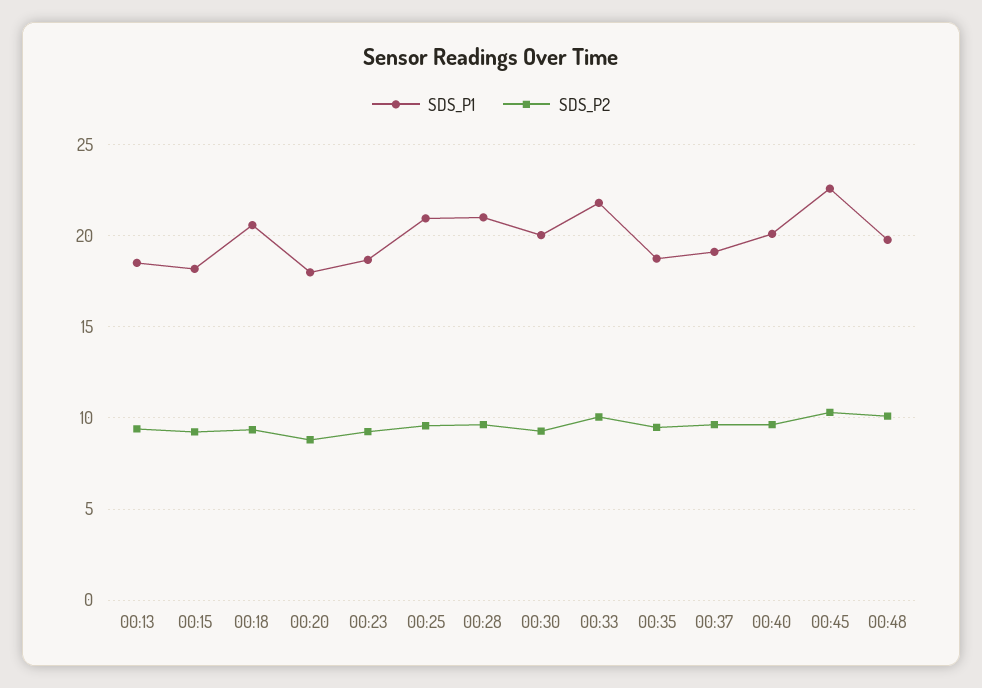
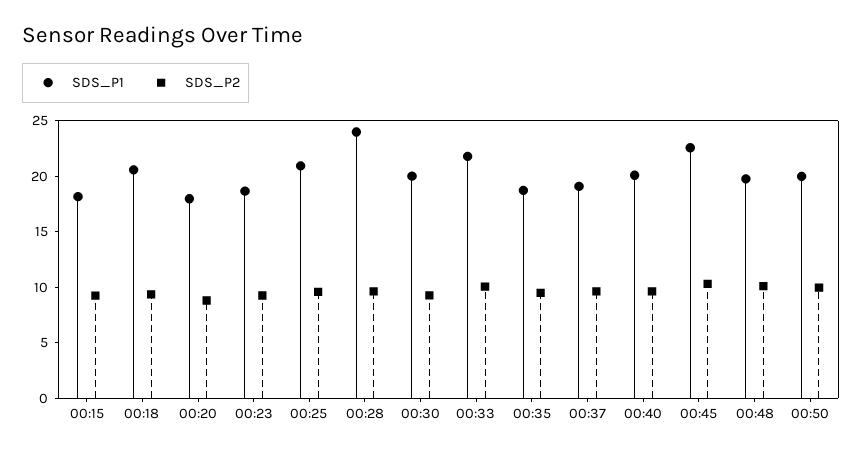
SDS_P1, 00:13: 18.5 -> none
SDS_P2, 00:13: 9.5 -> none
SDS_P1, 00:28: 21 -> 24
SDS_P1, 00:50: none -> 20
SDS_P2, 00:50: none -> 10

